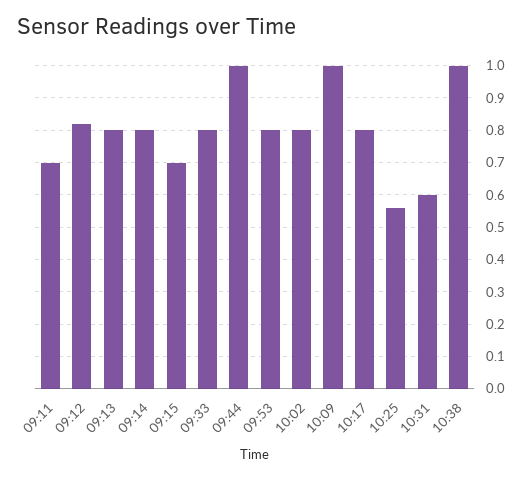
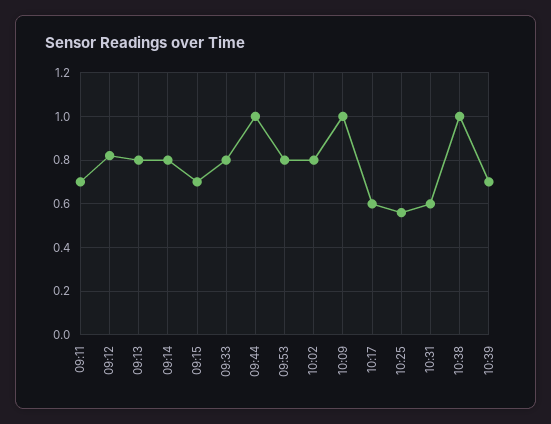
10:17: 0.8 -> 0.6
10:39: none -> 0.7

